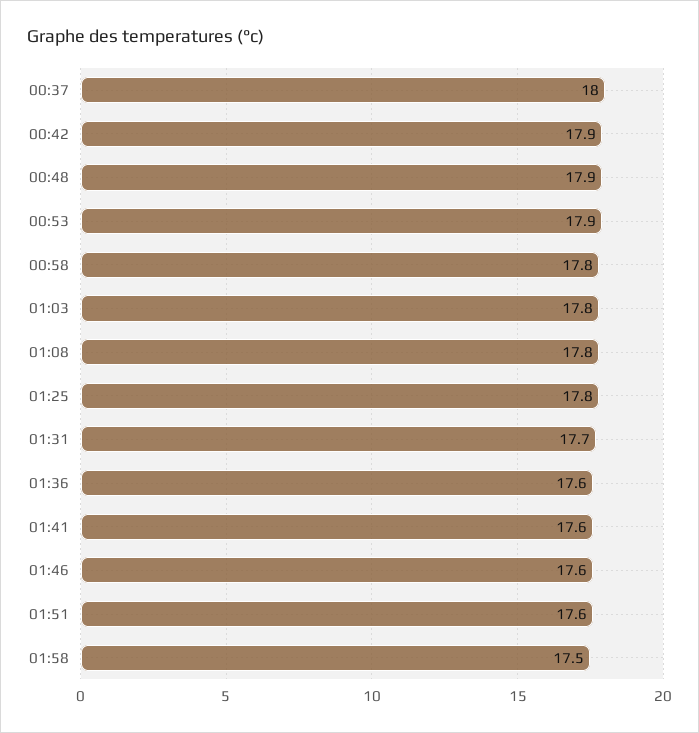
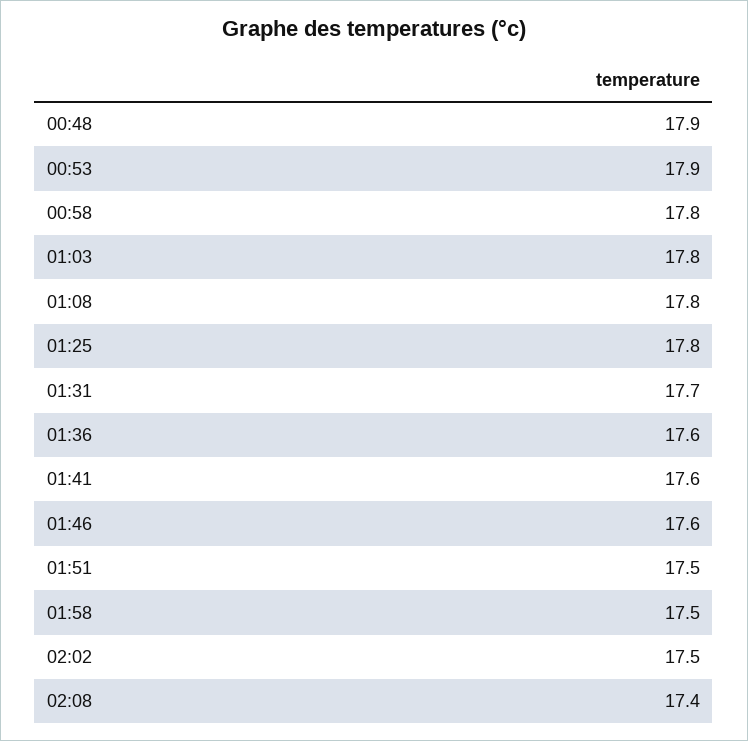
00:37: 18 -> none
00:42: 17.9 -> none
01:51: 17.6 -> 17.5
02:02: none -> 17.5
02:08: none -> 17.4

